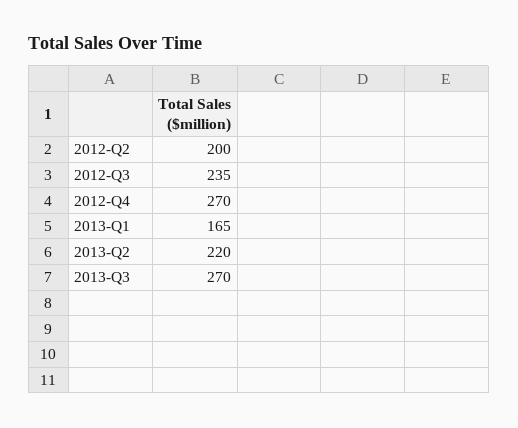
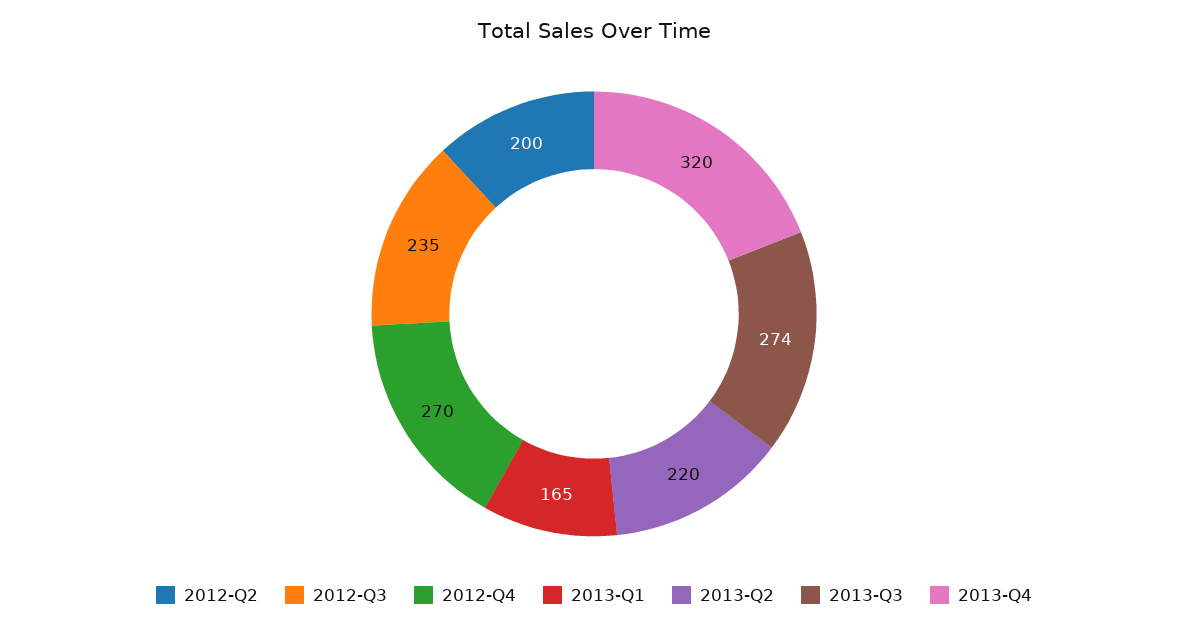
2013-Q3: 270 -> 274
2013-Q4: none -> 320

